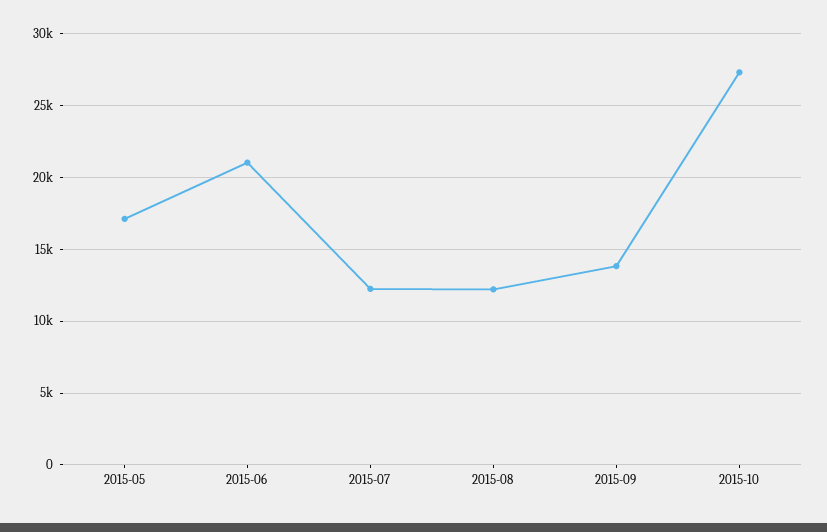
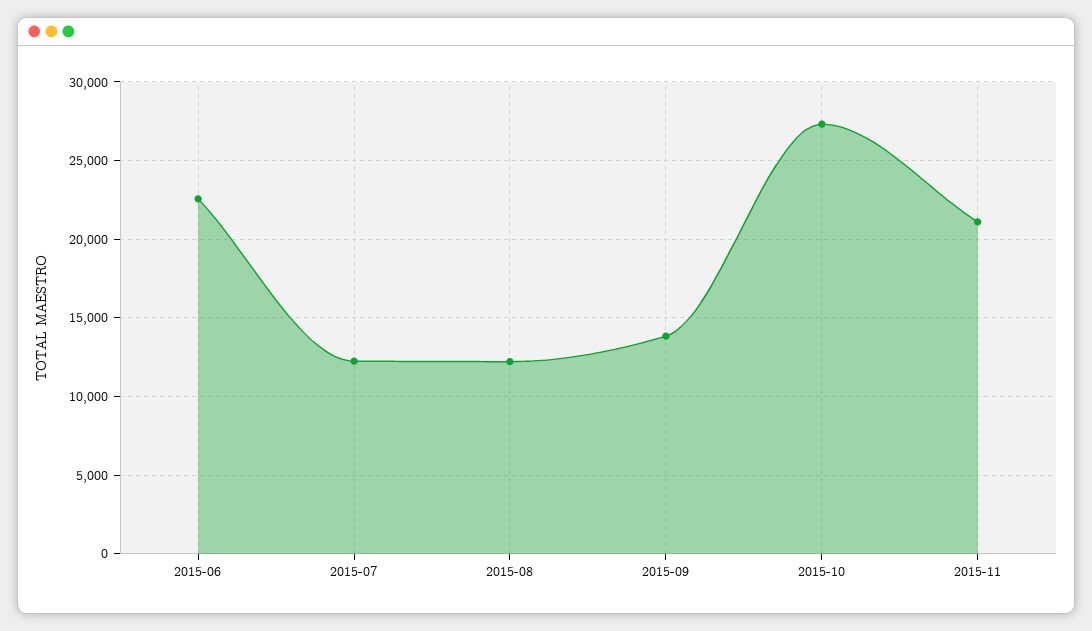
2015-05: 17000 -> none
2015-06: 21000 -> 22500
2015-11: none -> 21000

